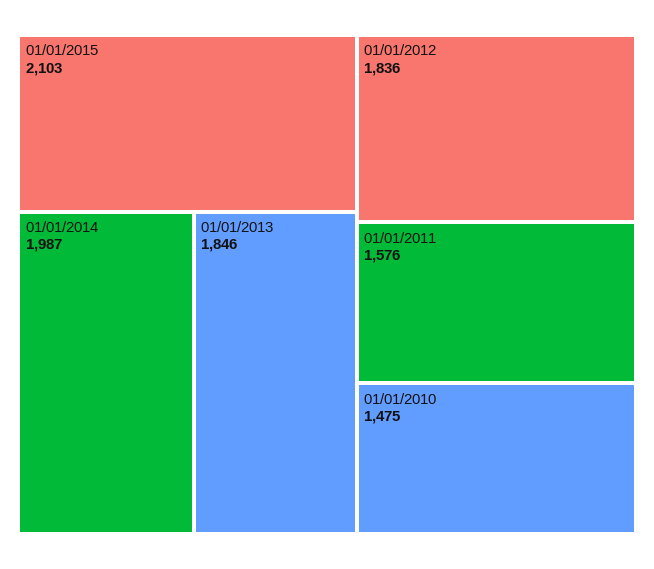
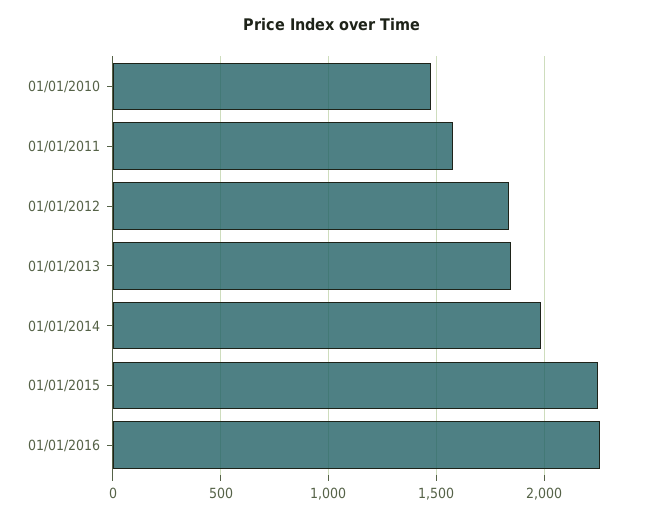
01/01/2015: 2103 -> 2250
01/01/2016: none -> 2250

